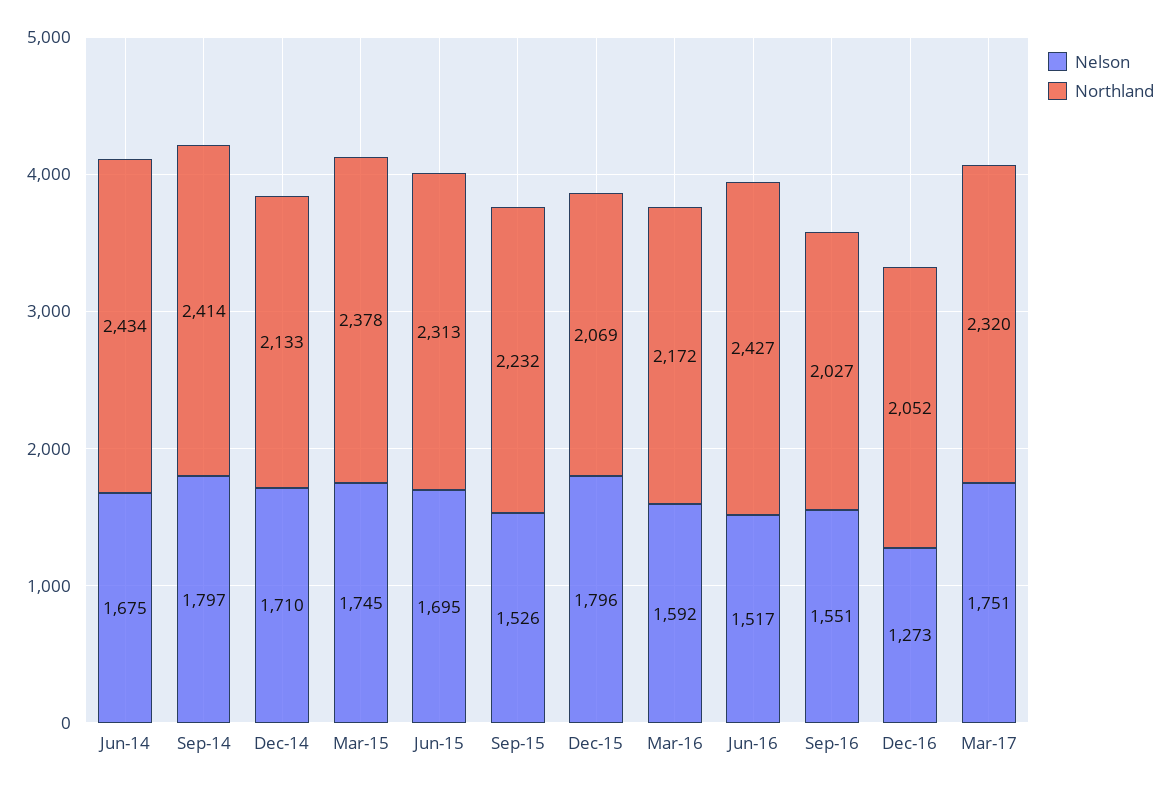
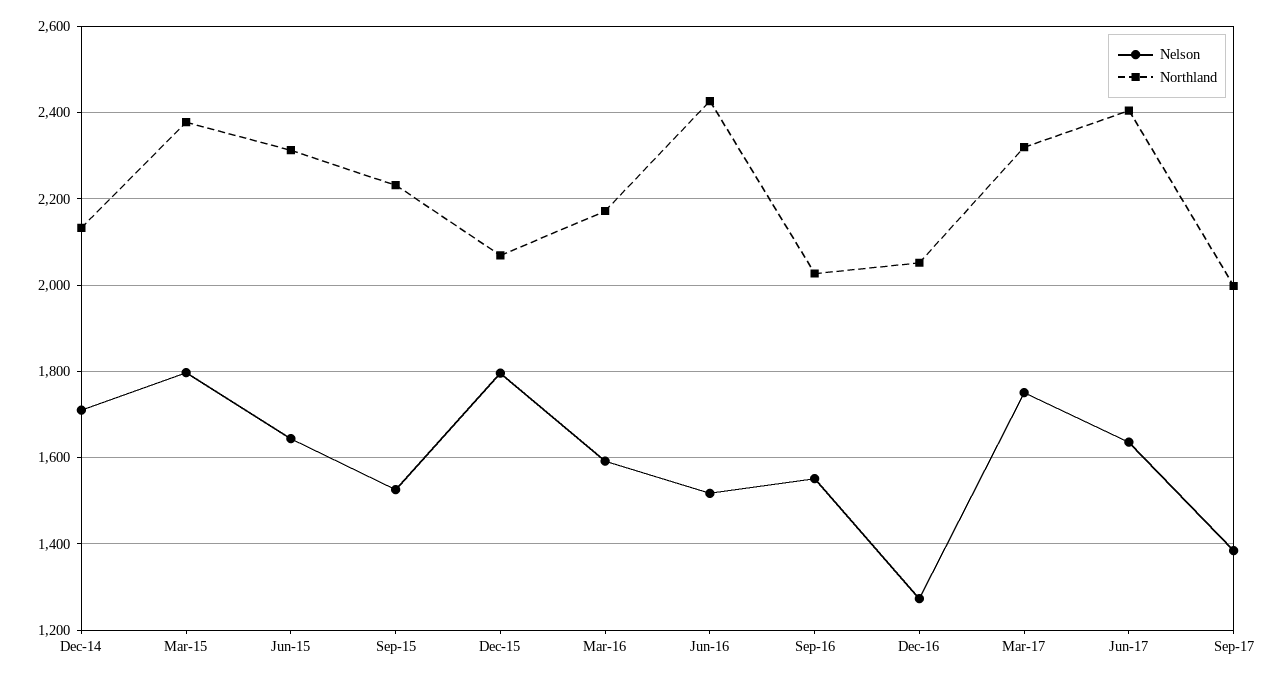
Nelson, Jun-14: 1675 -> none
Northland, Jun-14: 2434 -> none
Nelson, Sep-14: 1797 -> none
Northland, Sep-14: 2414 -> none
Nelson, Mar-15: 1745 -> 1800
Nelson, Jun-15: 1695 -> 1640
Nelson, Jun-17: none -> 1640
Northland, Jun-17: none -> 2400
Nelson, Sep-17: none -> 1380
Northland, Sep-17: none -> 2000

